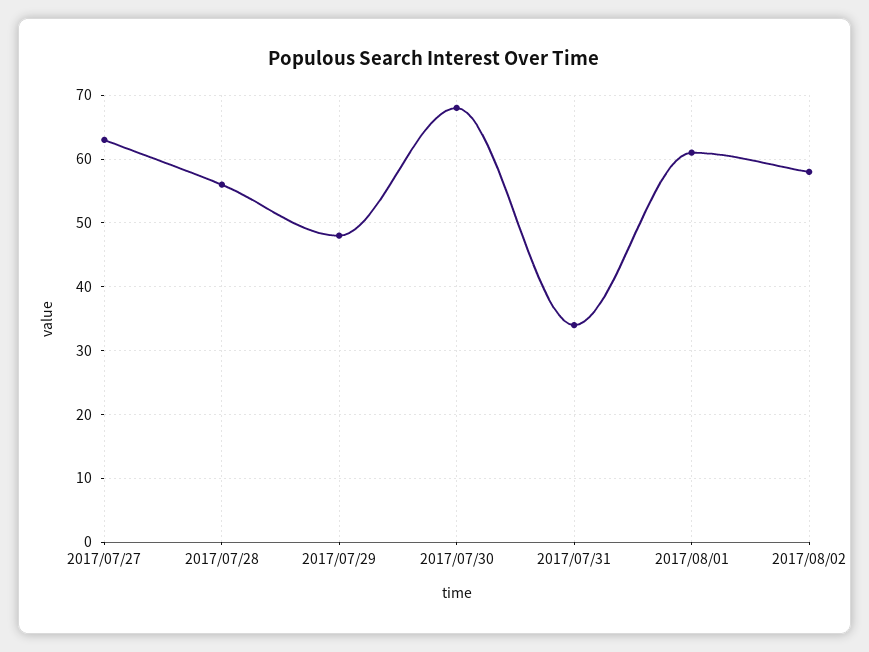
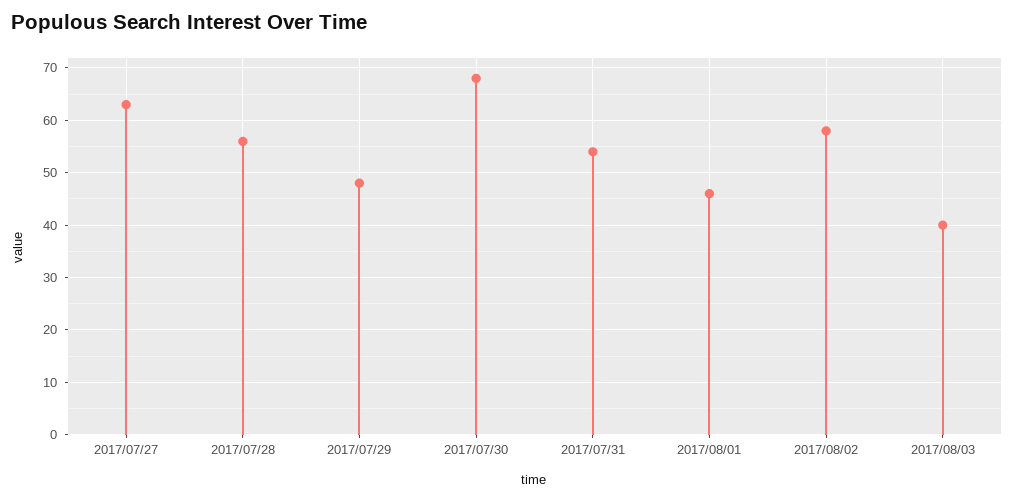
2017/07/31: 34 -> 55
2017/08/01: 61 -> 45
2017/08/03: none -> 40

